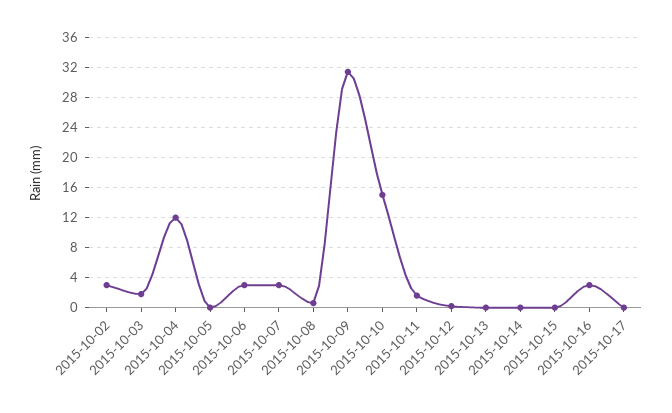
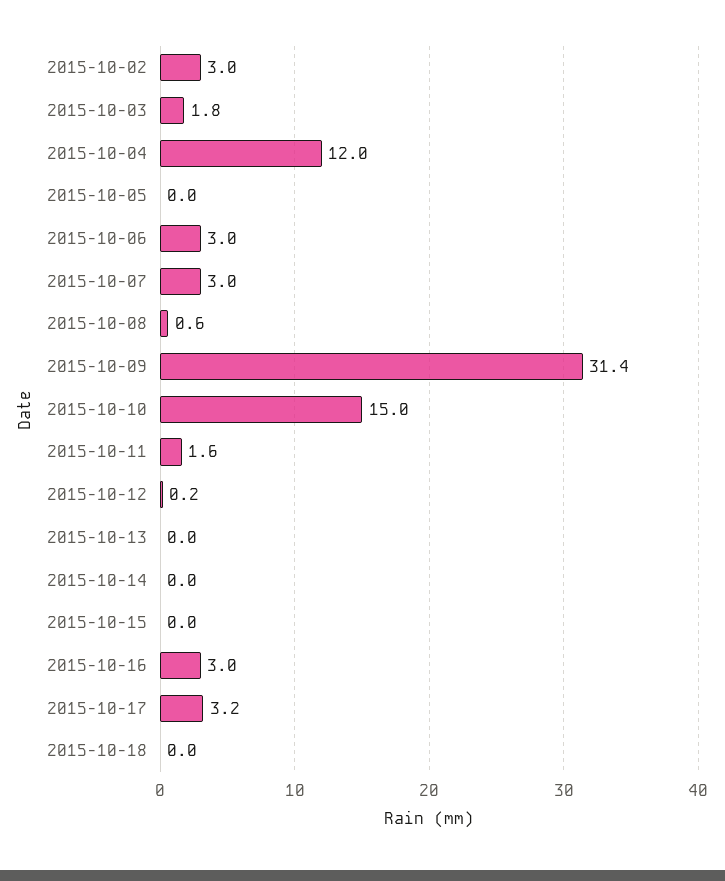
2015-10-17: 0 -> 3.2
2015-10-18: none -> 0

